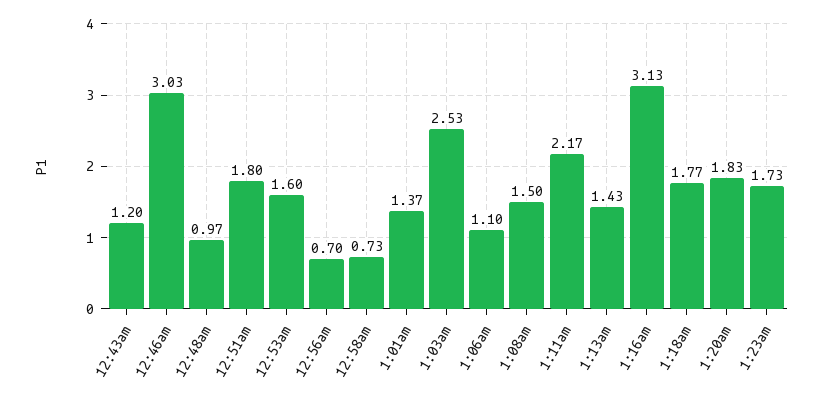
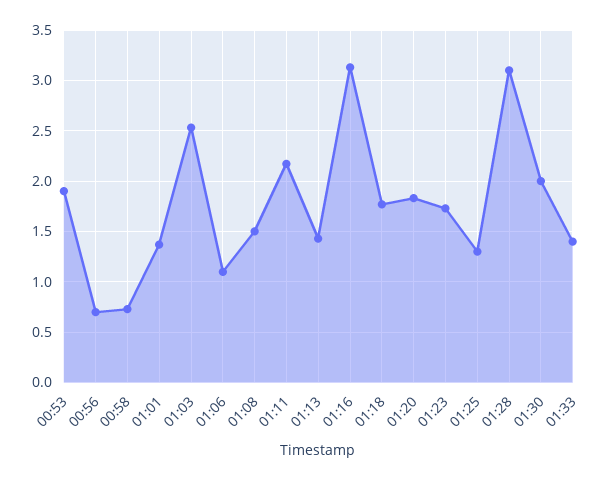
12:43am: 1.2 -> none
12:46am: 3.03 -> none
12:48am: 0.97 -> none
12:51am: 1.8 -> none
12:53am: 1.6 -> 1.9
01:25: none -> 1.3
01:28: none -> 3.1
01:30: none -> 2
01:33: none -> 1.4

